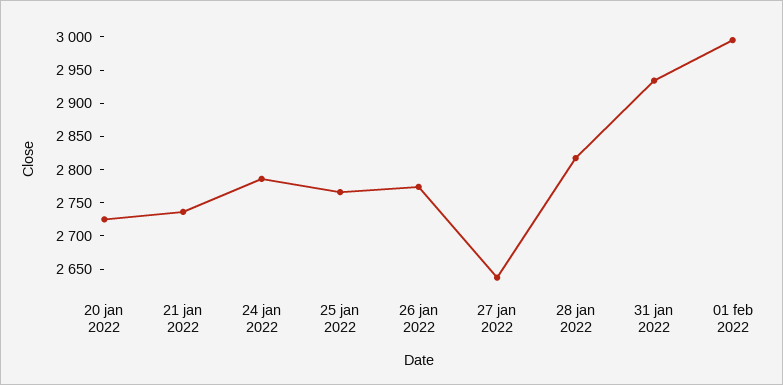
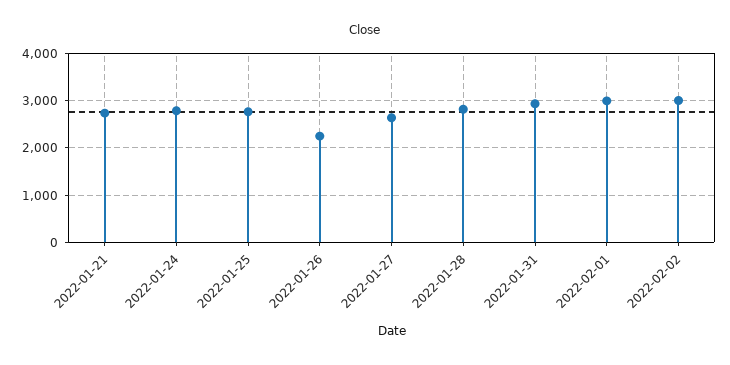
20 jan 2022: 2725 -> none
26 jan 2022: 2775 -> 2200
2022-02-02: none -> 3000

